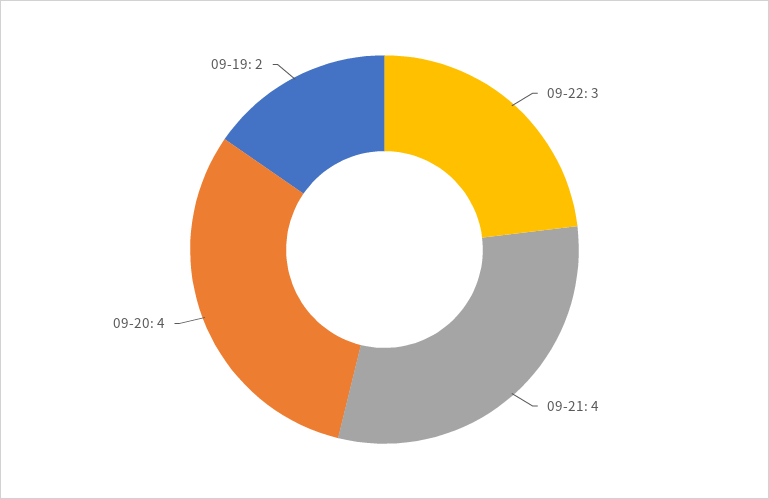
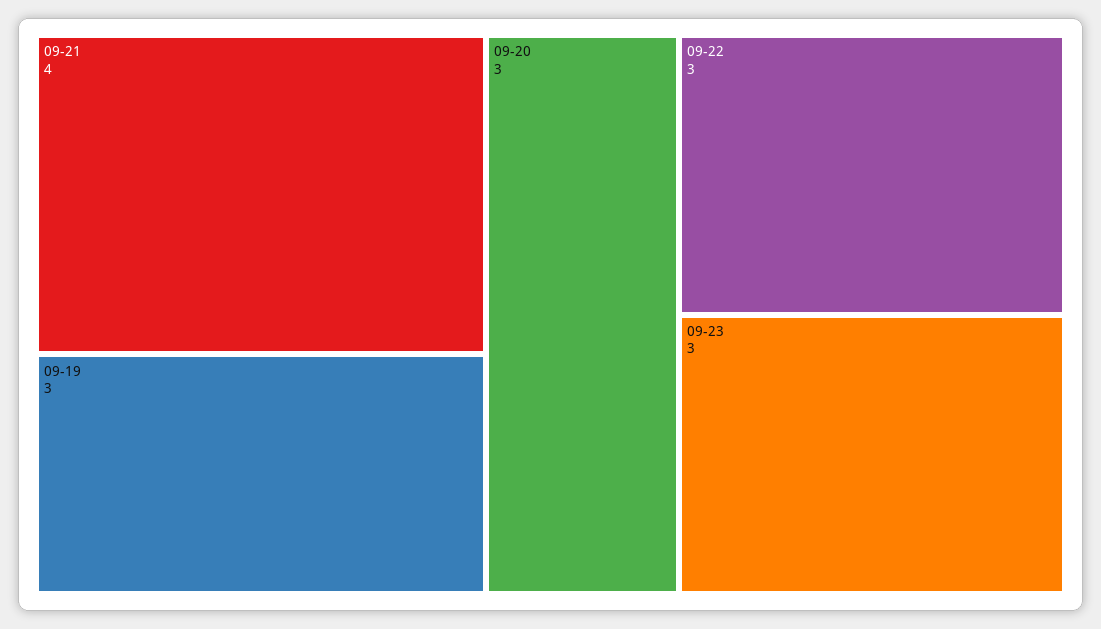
09-20: 4 -> 3
09-19: 2 -> 3
09-23: none -> 3

